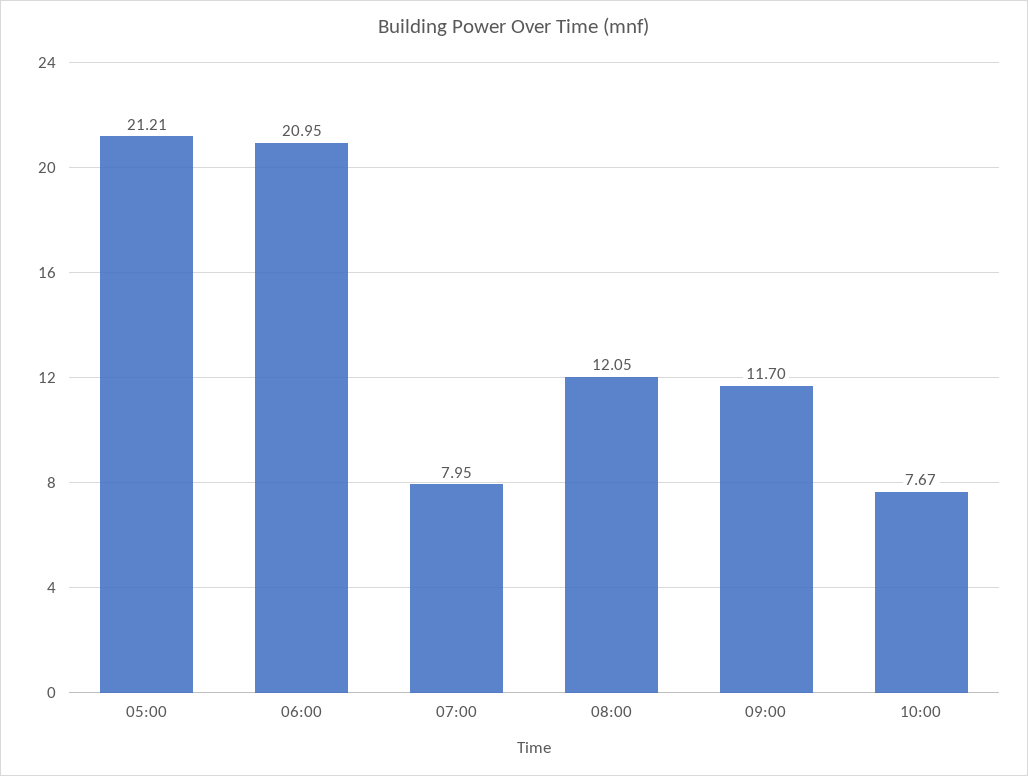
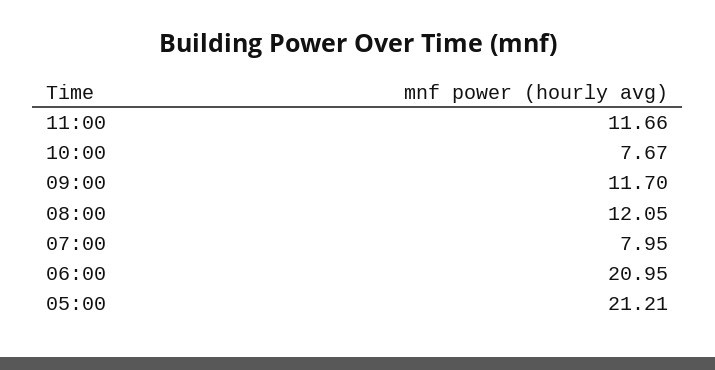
11:00: none -> 11.66

